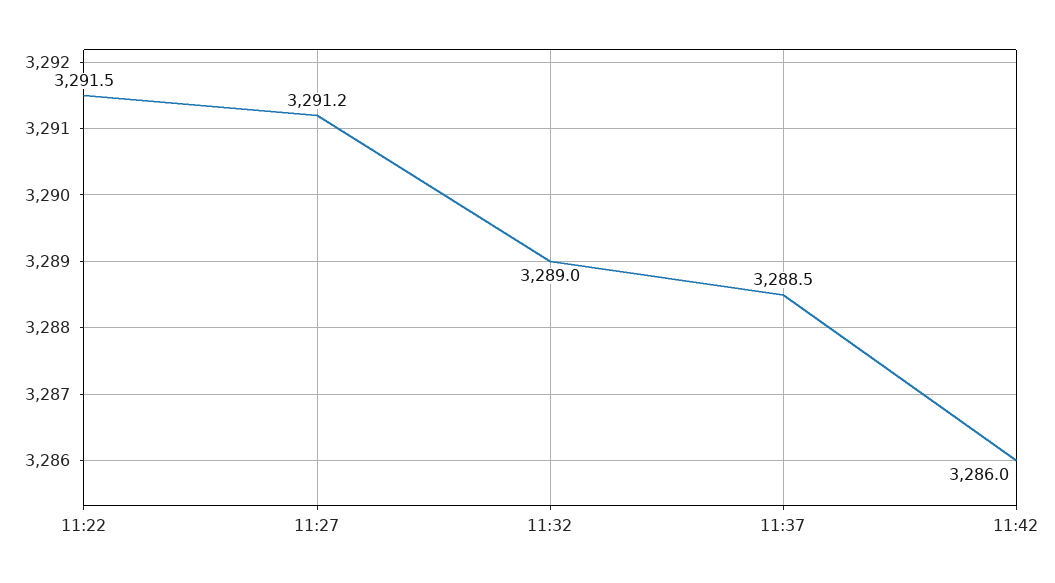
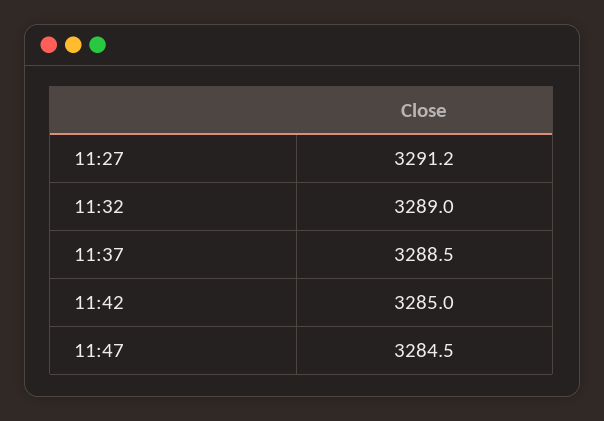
11:22: 3291.5 -> none
11:42: 3286 -> 3285
11:47: none -> 3284.5

